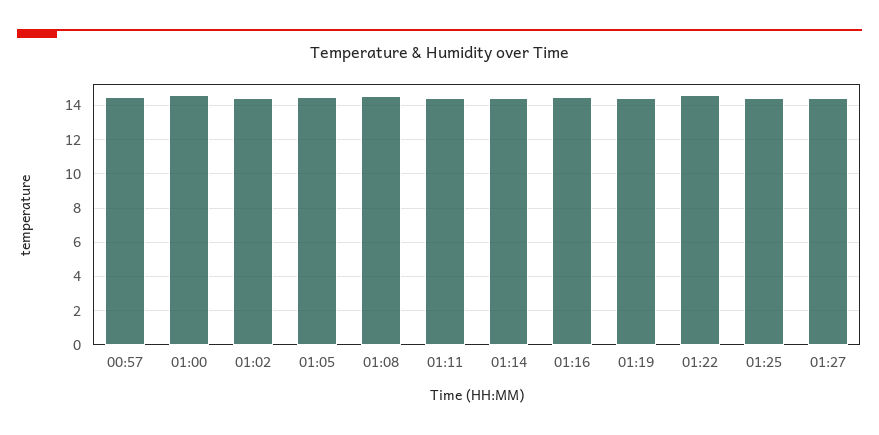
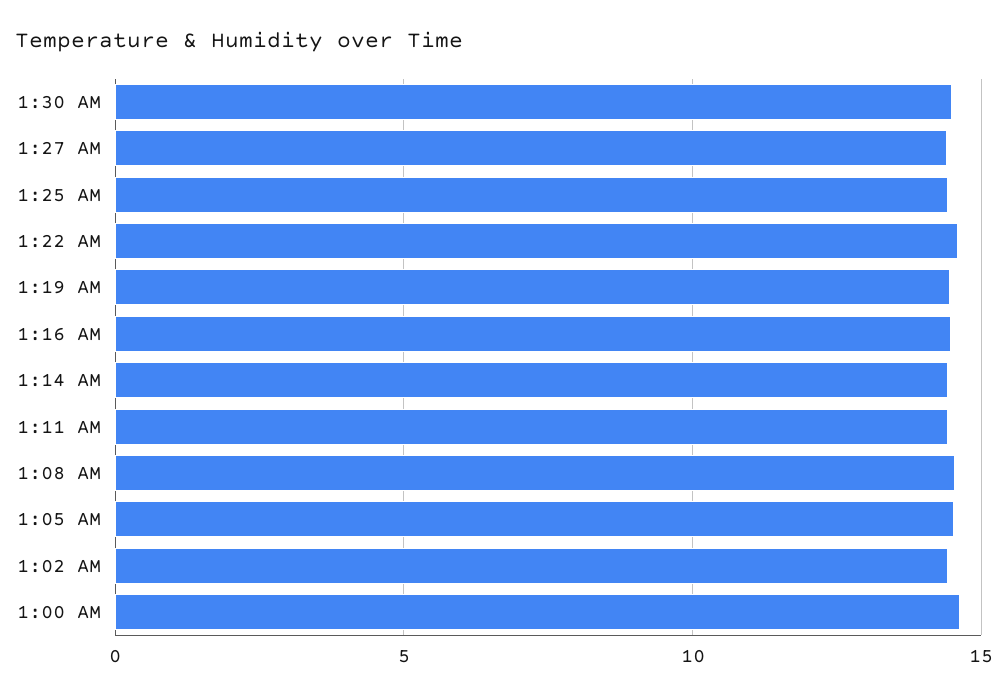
00:57: 14.5 -> none
1:30 AM: none -> 14.5

